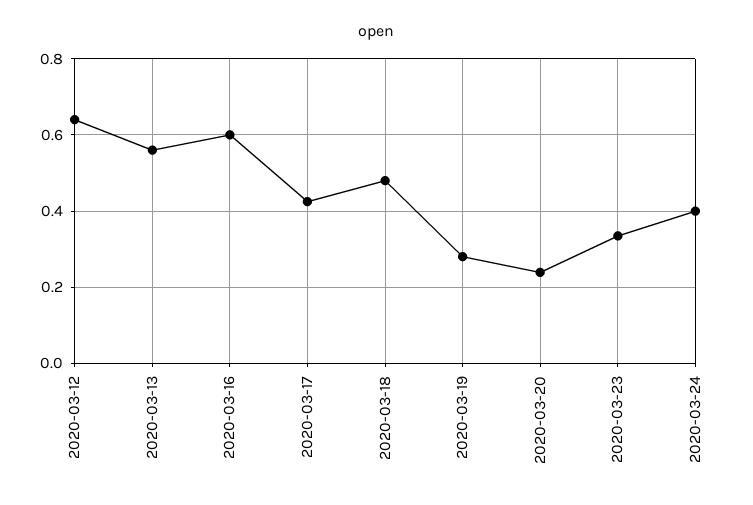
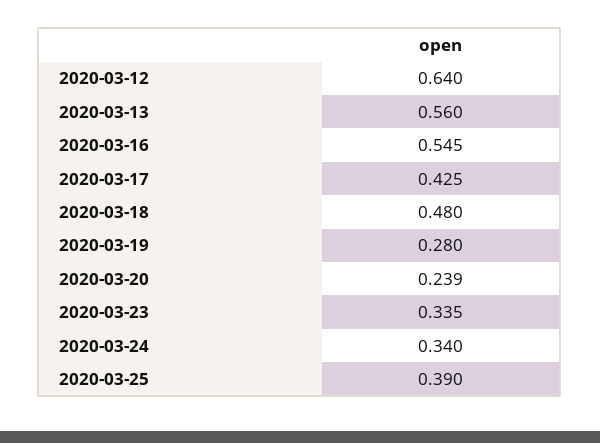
2020-03-16: 0.6 -> 0.545
2020-03-24: 0.4 -> 0.34
2020-03-25: none -> 0.39

